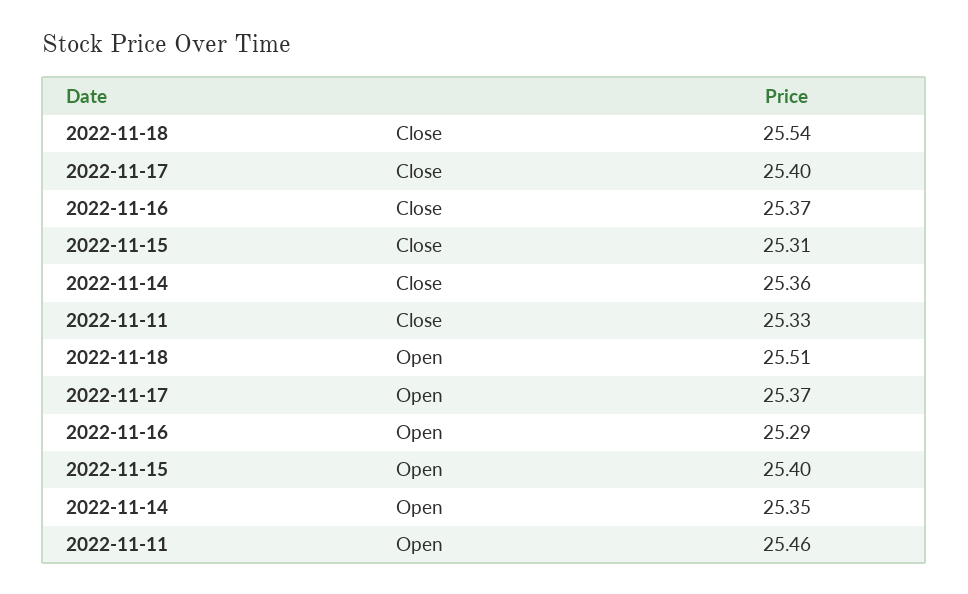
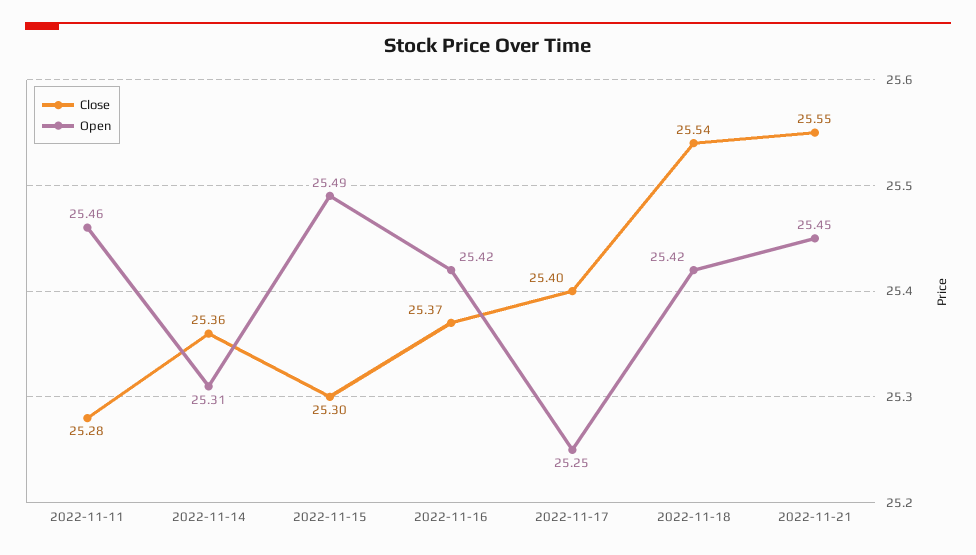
Close, 2022-11-15: 25.31 -> 25.3
Close, 2022-11-11: 25.33 -> 25.28
Open, 2022-11-18: 25.51 -> 25.42
Open, 2022-11-17: 25.37 -> 25.25
Open, 2022-11-16: 25.29 -> 25.42
Open, 2022-11-15: 25.4 -> 25.49
Open, 2022-11-14: 25.35 -> 25.31
Close, 2022-11-21: none -> 25.55
Open, 2022-11-21: none -> 25.45

